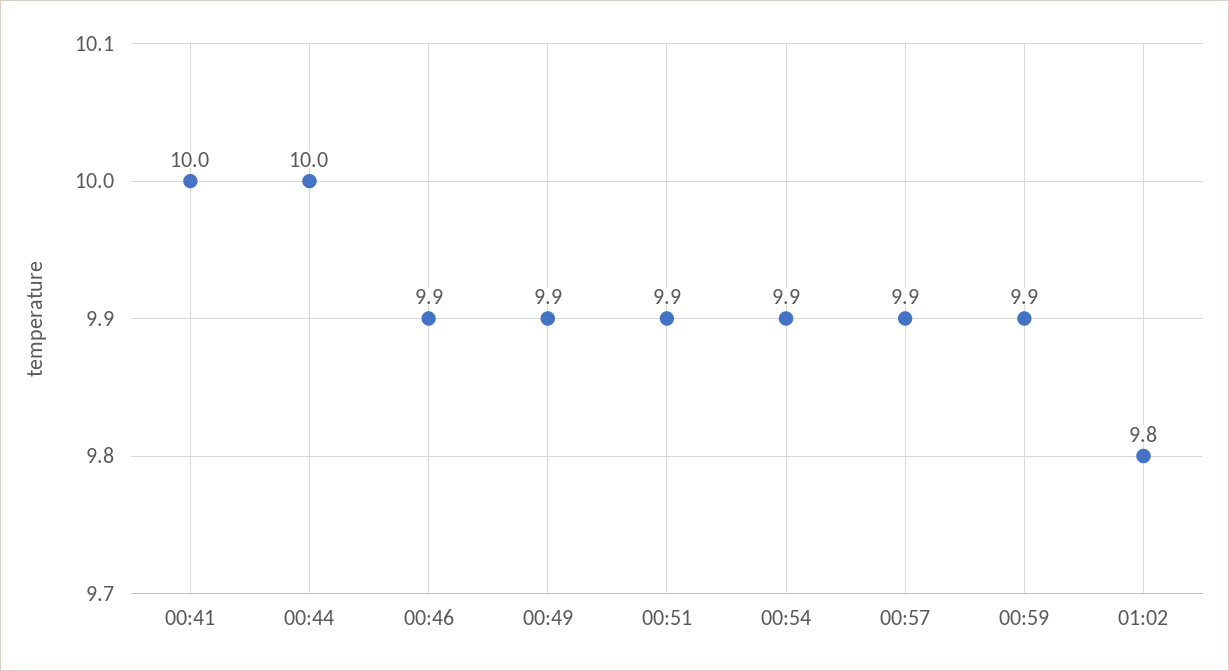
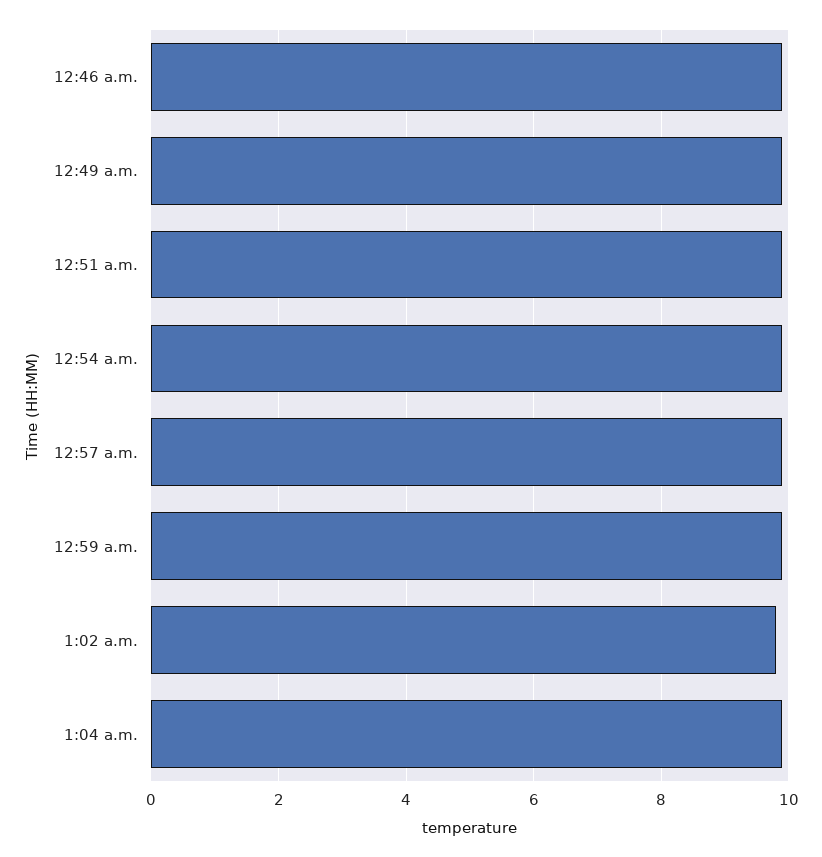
00:41: 10 -> none
00:44: 10 -> none
1:04 a.m.: none -> 10

